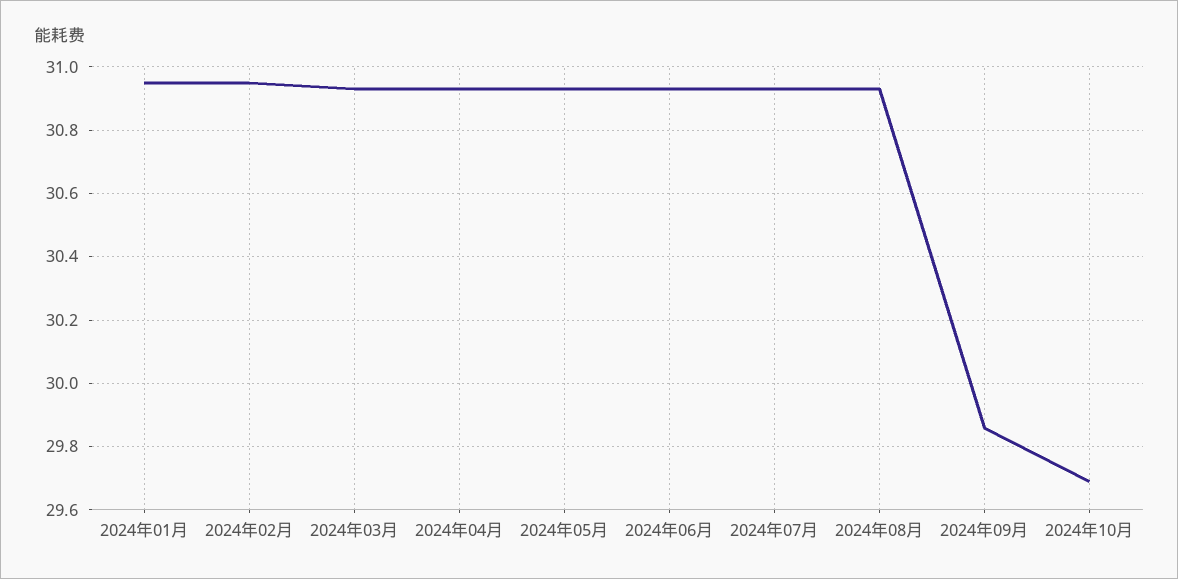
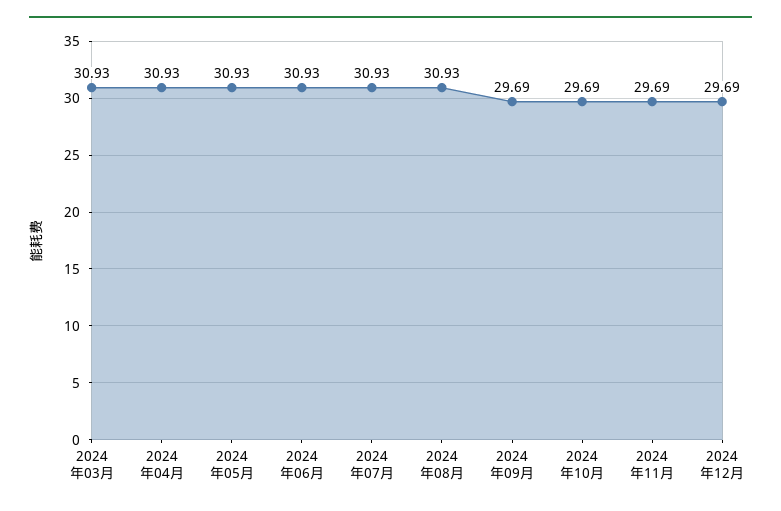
2024年01月: 30.95 -> none
2024年02月: 30.95 -> none
2024年09月: 29.85 -> 29.69
2024年11月: none -> 29.69
2024年12月: none -> 29.69

